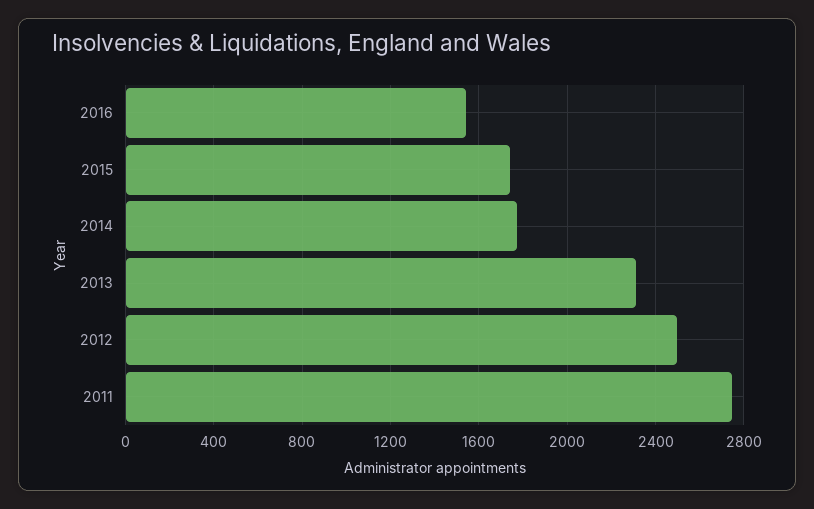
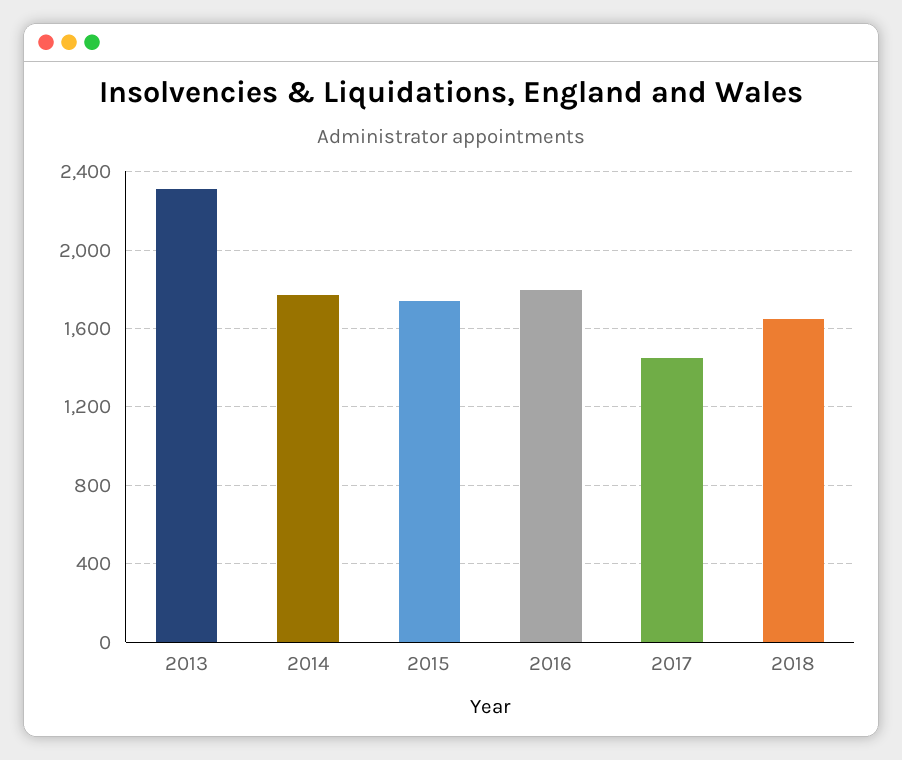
2016: 1550 -> 1800
2012: 2500 -> none
2011: 2750 -> none
2017: none -> 1450
2018: none -> 1650

